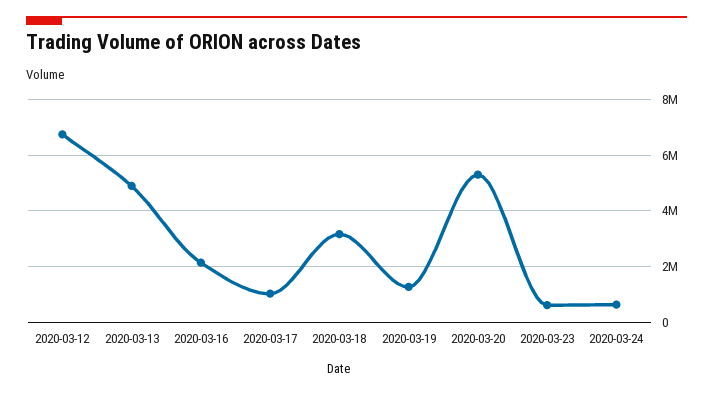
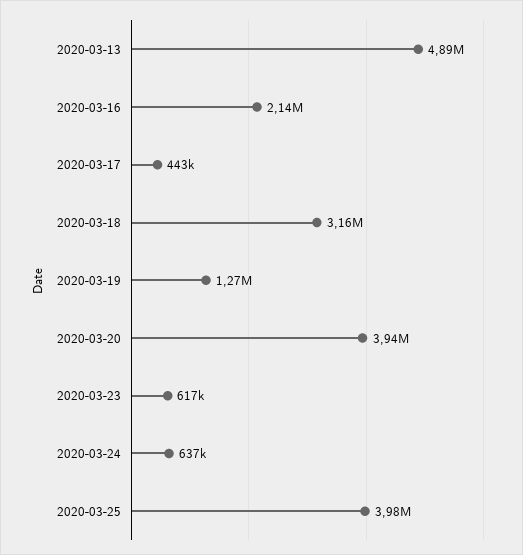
2020-03-12: 6750000 -> none
2020-03-17: 1000000 -> 443000
2020-03-20: 5250000 -> 3940000
2020-03-25: none -> 3980000

